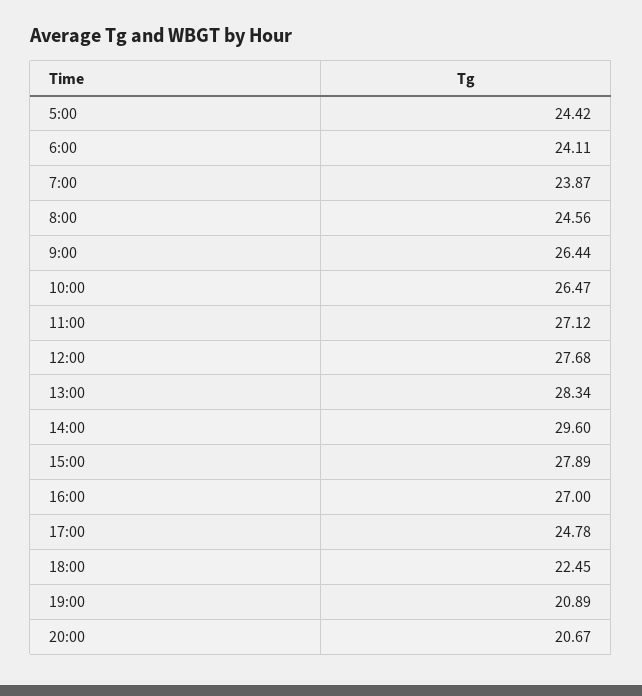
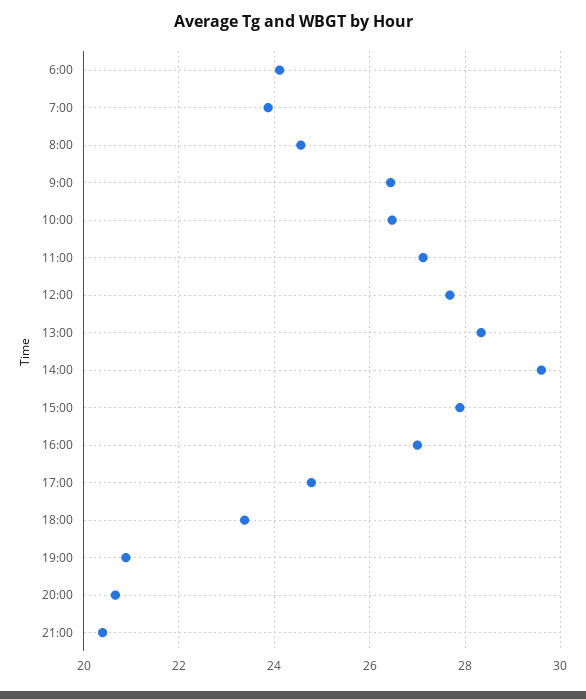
5:00: 24.42 -> none
18:00: 22.45 -> 23.4
21:00: none -> 20.4

